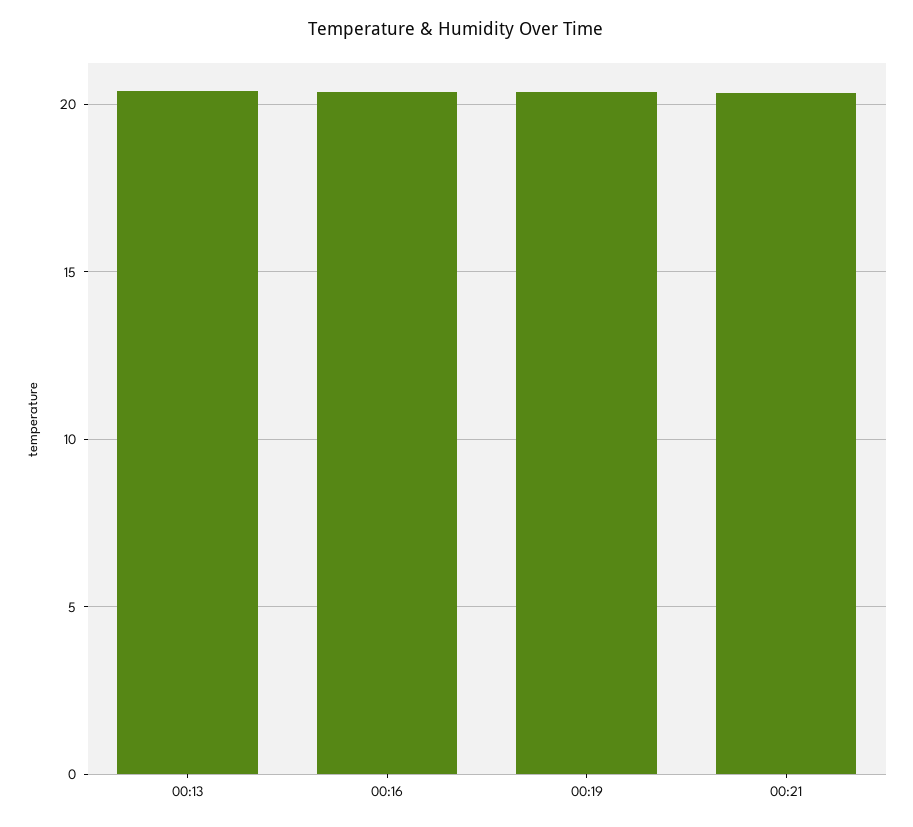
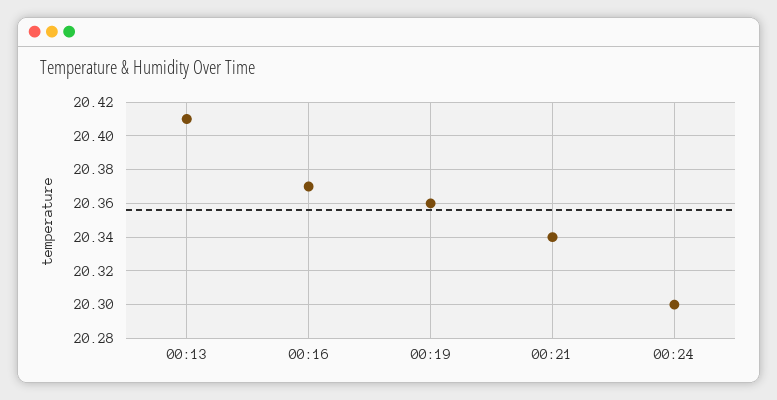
00:24: none -> 20.3

